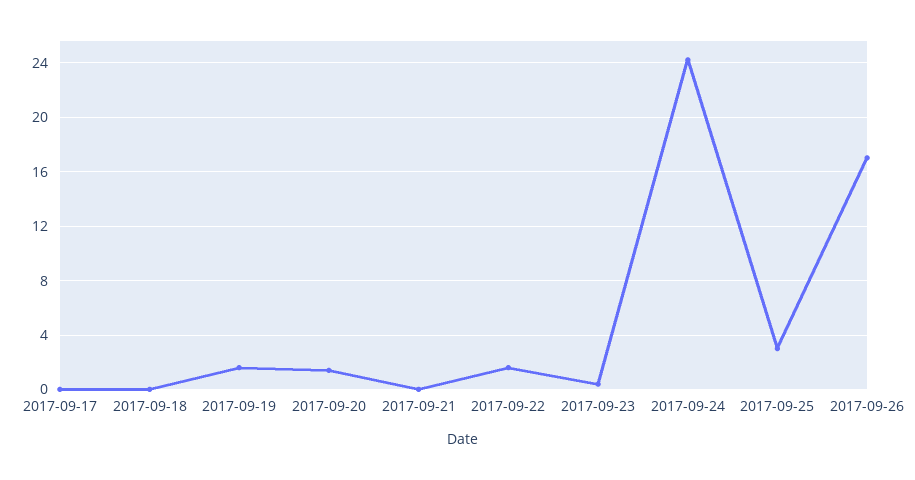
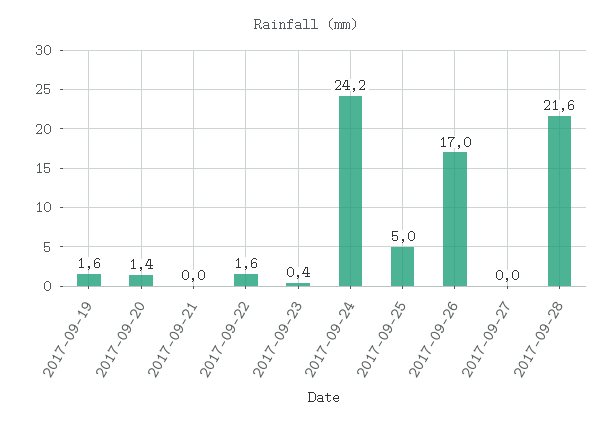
2017-09-17: 0 -> none
2017-09-18: 0 -> none
2017-09-25: 3 -> 5
2017-09-27: none -> 0
2017-09-28: none -> 21.6

